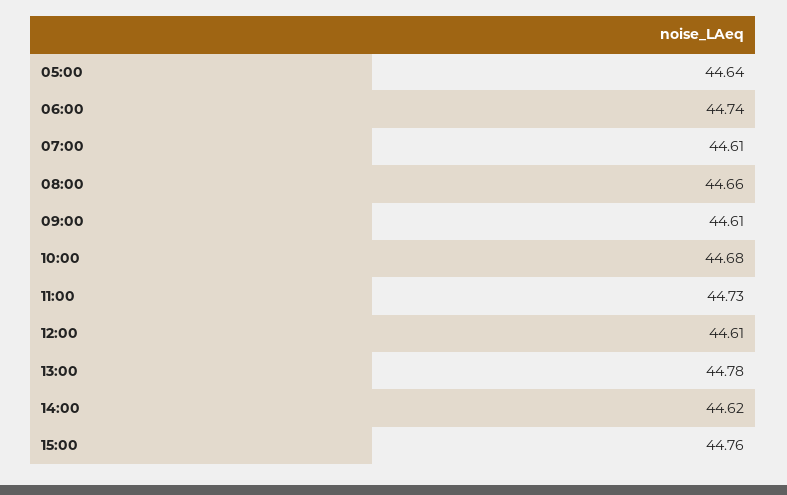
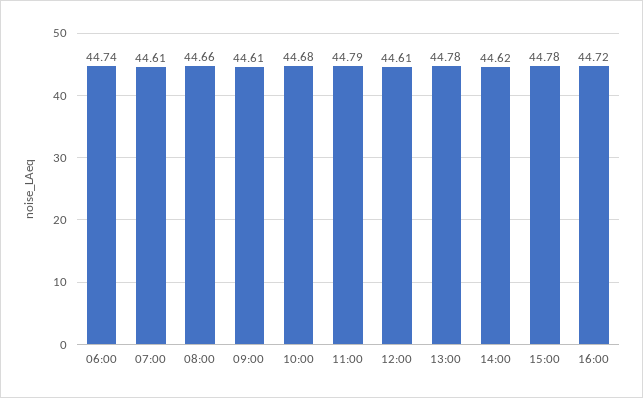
05:00: 44.64 -> none
11:00: 44.73 -> 44.79
15:00: 44.76 -> 44.78
16:00: none -> 44.72

